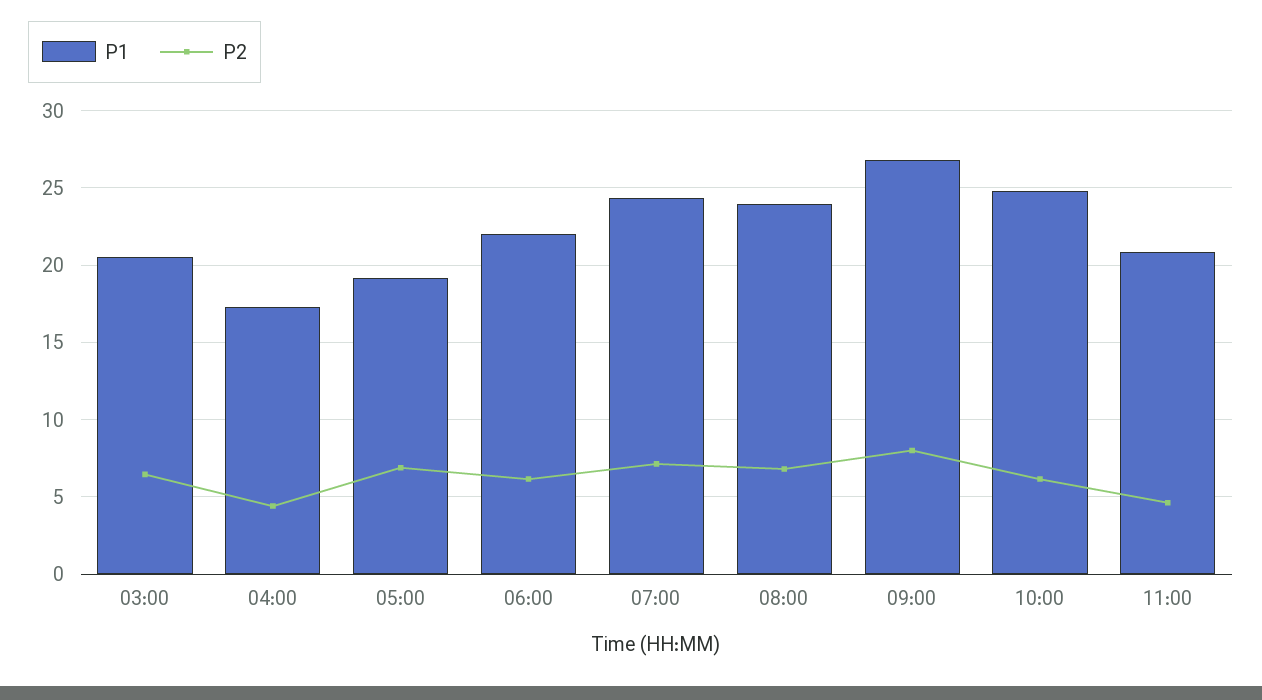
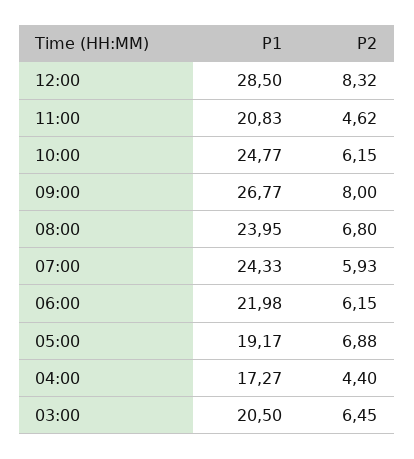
P2, 07:00: 7 -> 5.93
P1, 12:00: none -> 28.5
P2, 12:00: none -> 8.32

